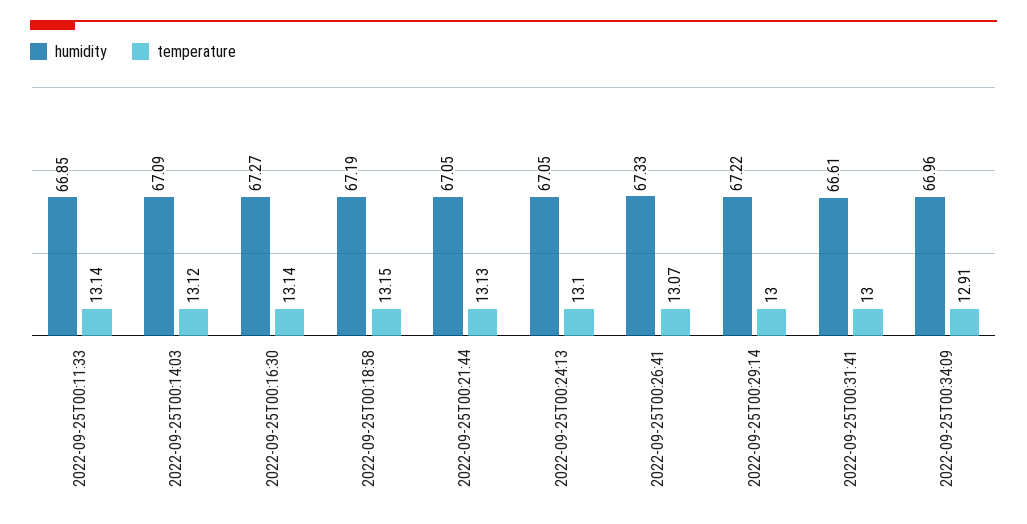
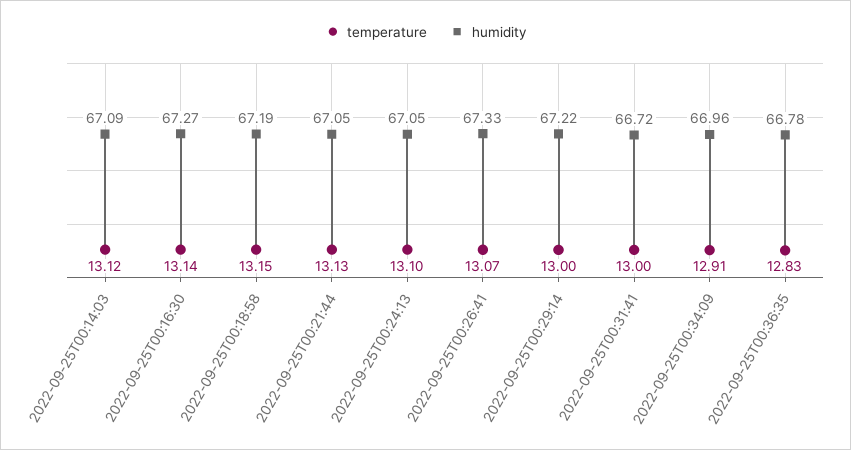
humidity, 2022-09-25T00:11:33: 66.85 -> none
temperature, 2022-09-25T00:11:33: 13.14 -> none
humidity, 2022-09-25T00:31:41: 66.61 -> 66.72
temperature, 2022-09-25T00:36:35: none -> 12.83
humidity, 2022-09-25T00:36:35: none -> 66.78

